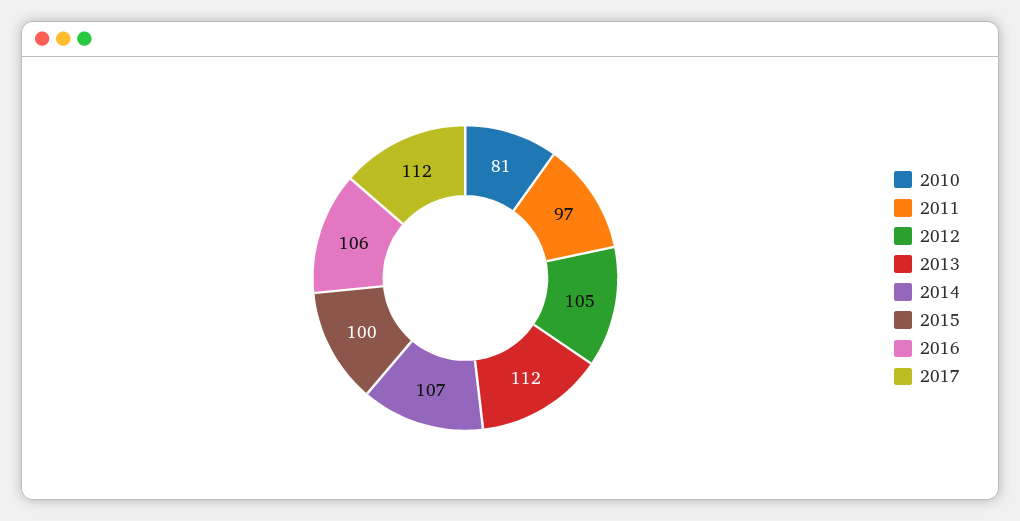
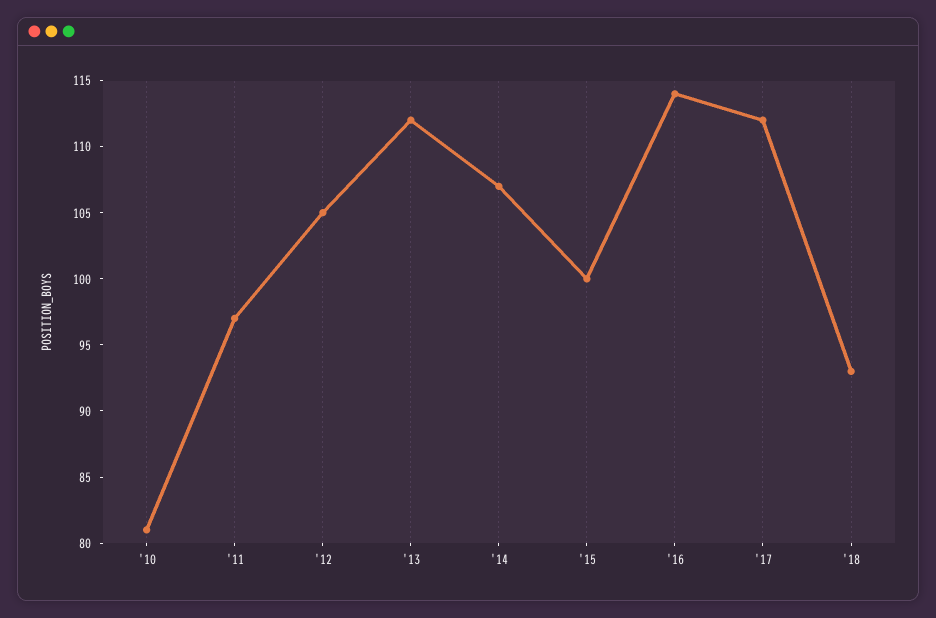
2016: 106 -> 114
'18: none -> 93

